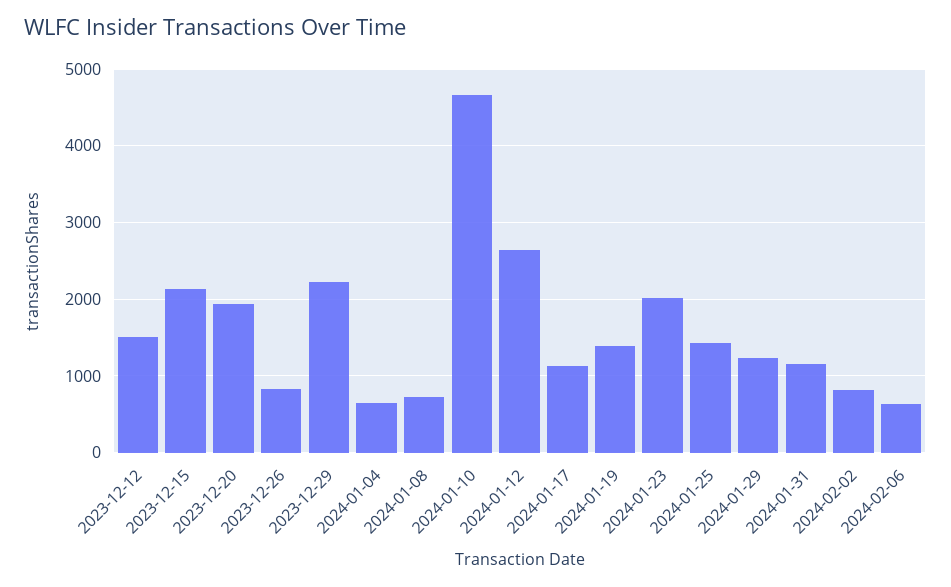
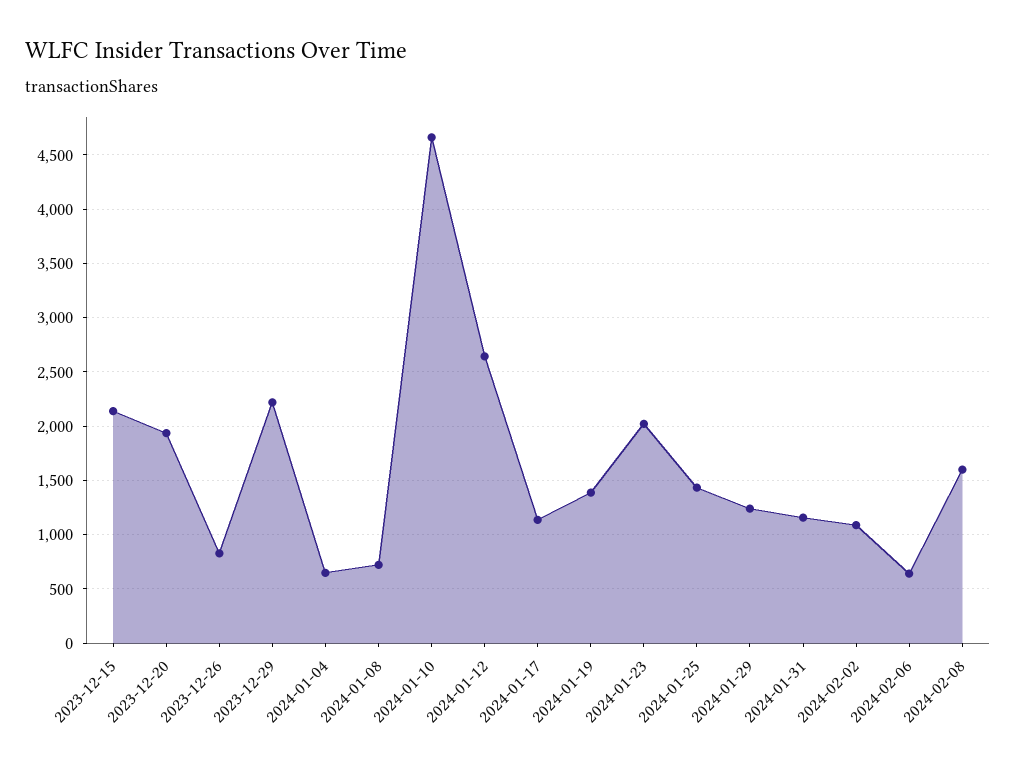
2023-12-12: 1500 -> none
2024-02-02: 800 -> 1100
2024-02-08: none -> 1600

